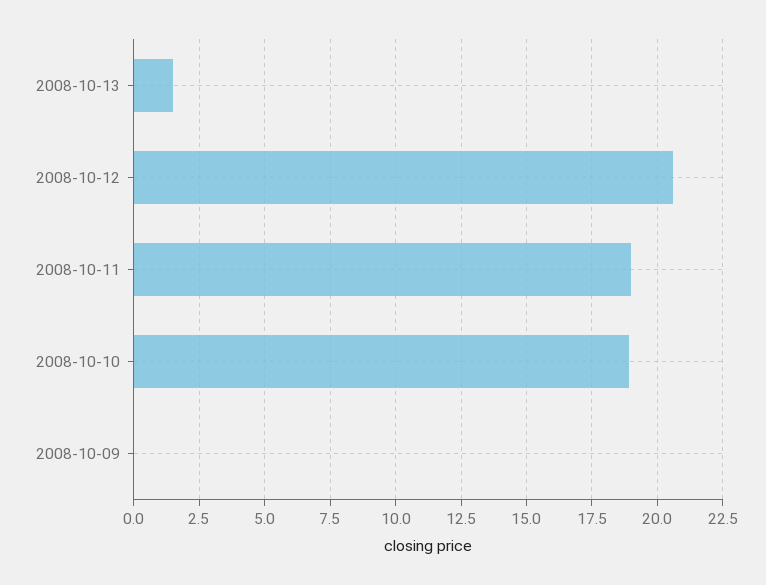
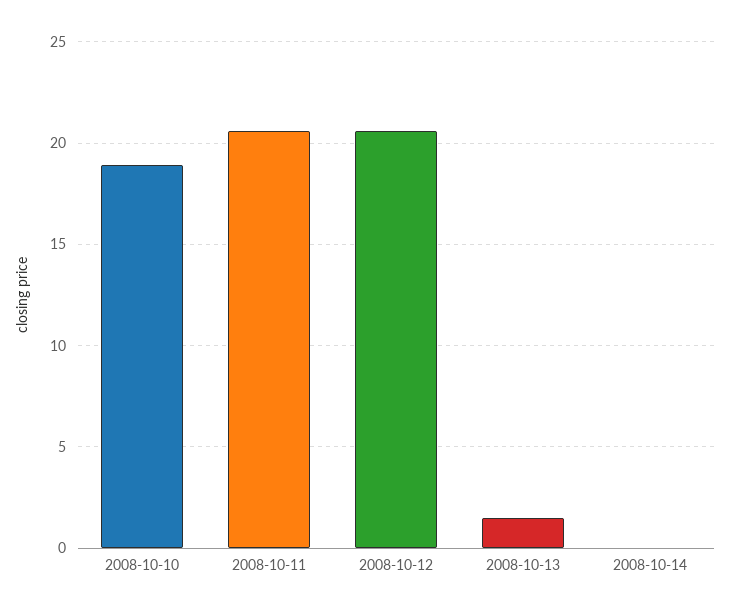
2008-10-11: 19 -> 20.5
2008-10-09: 0 -> none
2008-10-14: none -> 0

